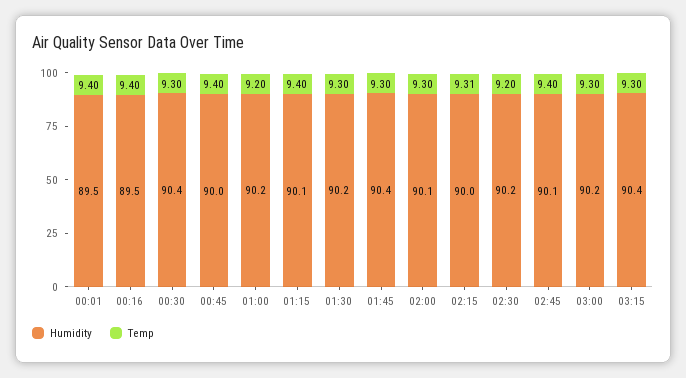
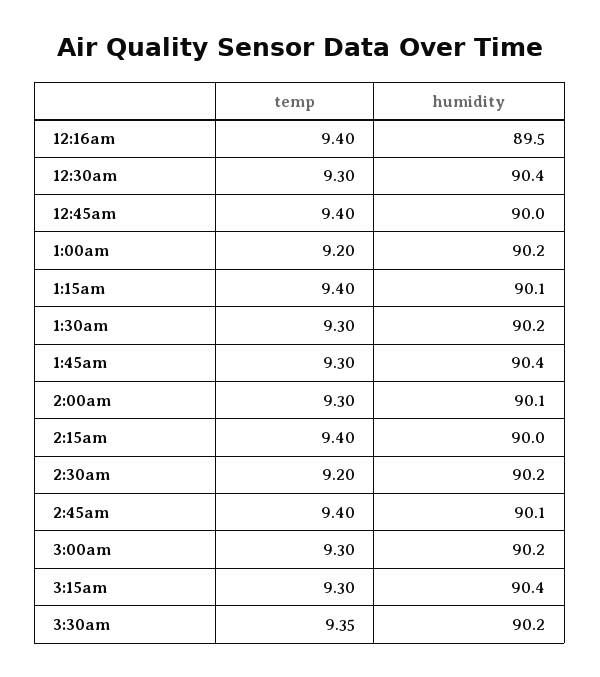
Humidity, 00:01: 89.5 -> none
Temp, 00:01: 9.4 -> none
Temp, 02:15: 9.31 -> 9.4
Temp, 3:30am: none -> 9.35
Humidity, 3:30am: none -> 90.2

